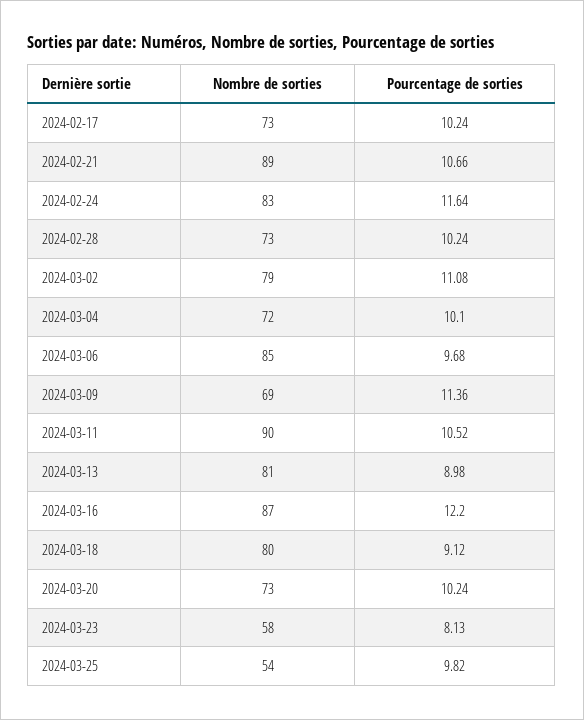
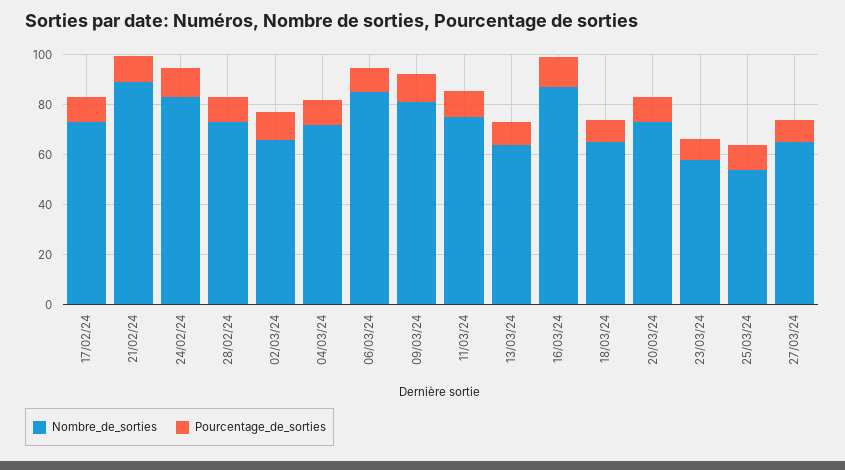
Nombre de sorties, 2024-03-02: 79 -> 65
Nombre de sorties, 2024-03-09: 69 -> 80
Nombre de sorties, 2024-03-11: 90 -> 75
Nombre de sorties, 2024-03-13: 81 -> 65
Nombre de sorties, 2024-03-18: 80 -> 65
Nombre de sorties, 27/03/24: none -> 65
Pourcentage de sorties, 27/03/24: none -> 10

